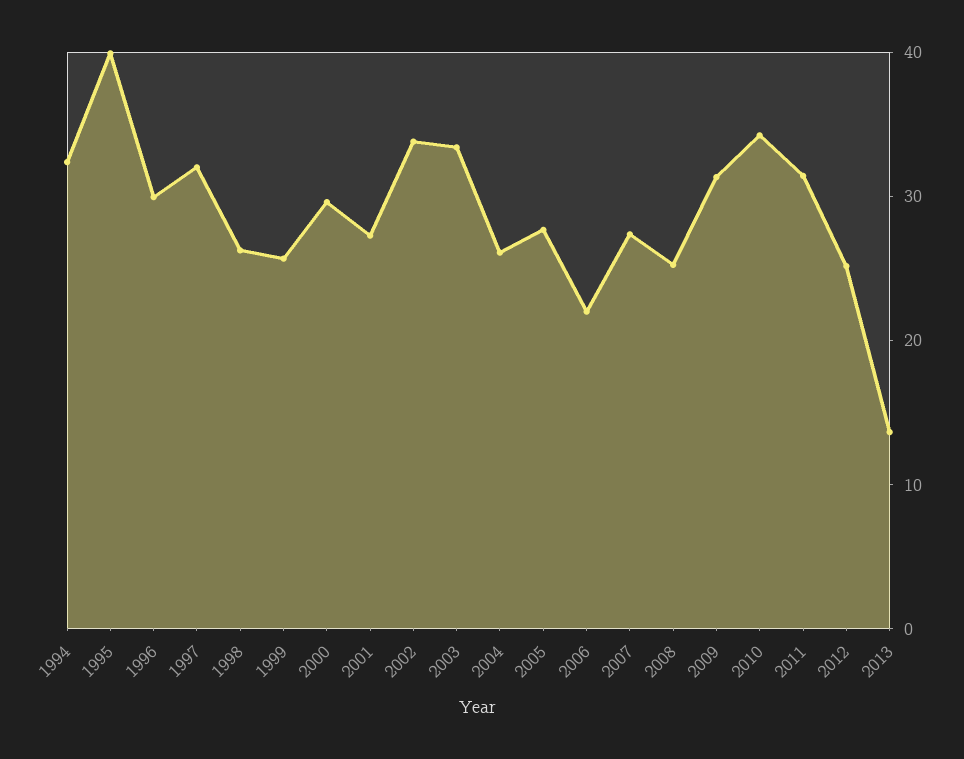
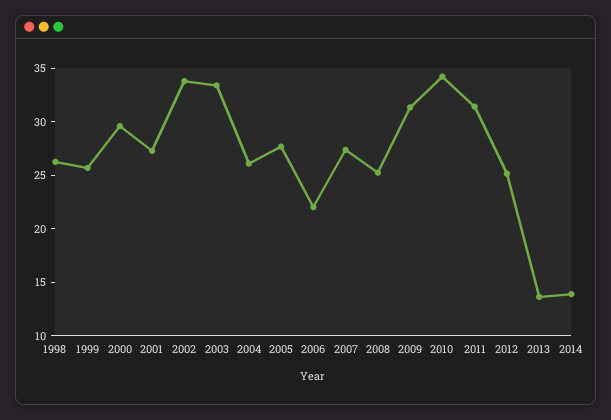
1994: 32 -> none
1995: 40 -> none
1996: 30 -> none
1997: 32 -> none
2014: none -> 14

